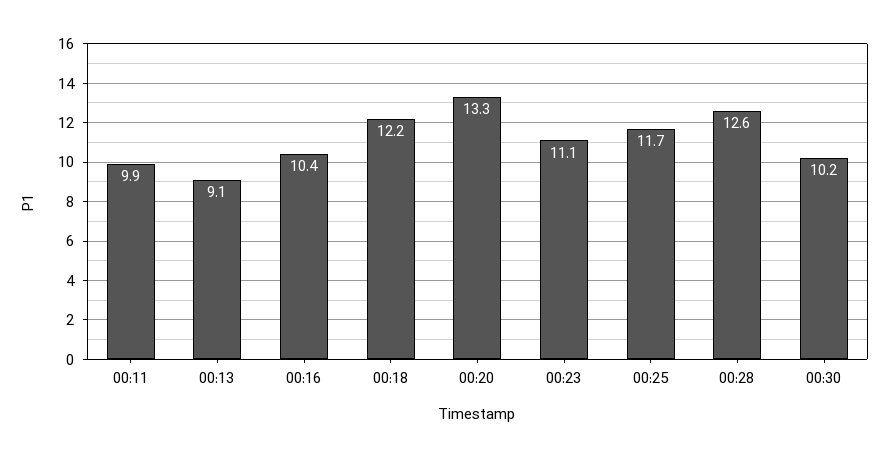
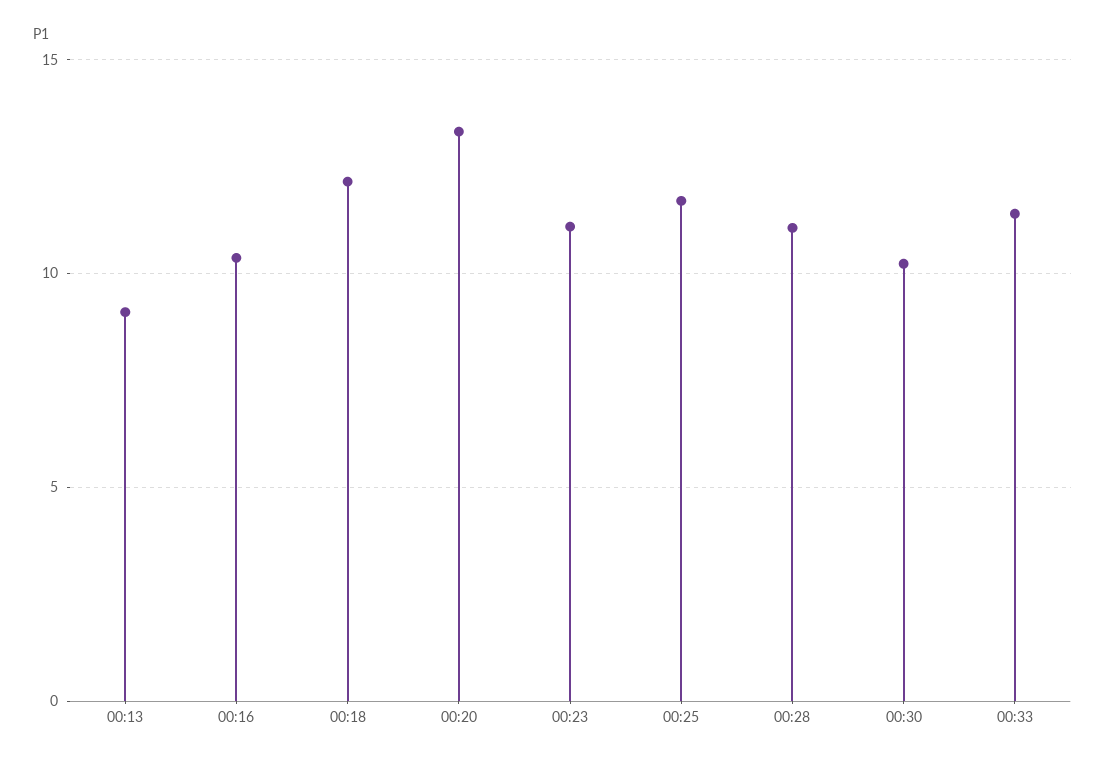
00:11: 9.9 -> none
00:28: 12.6 -> 11
00:33: none -> 11.5

